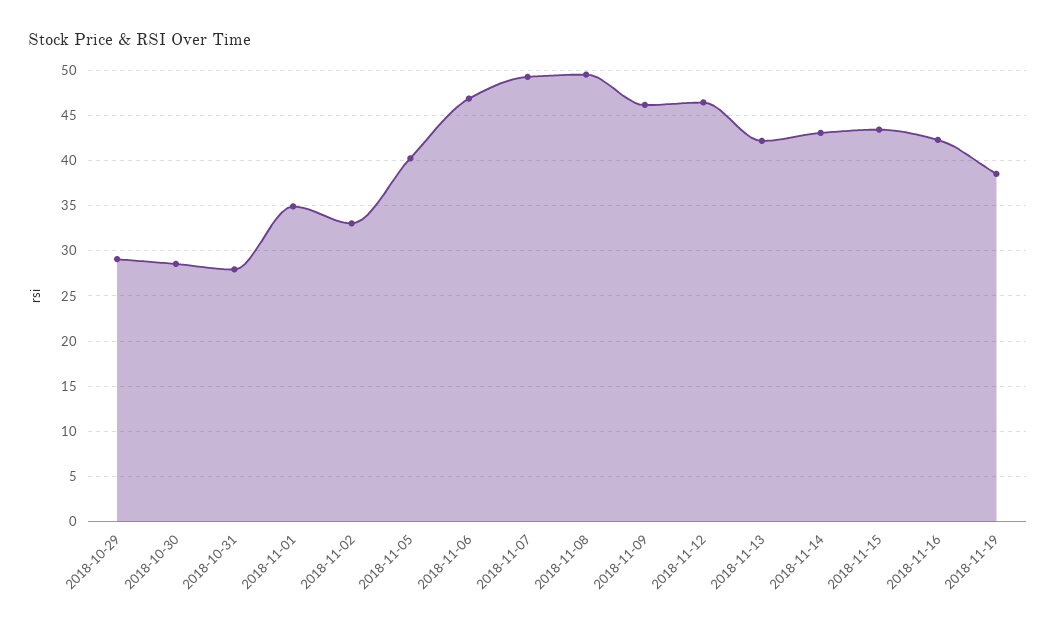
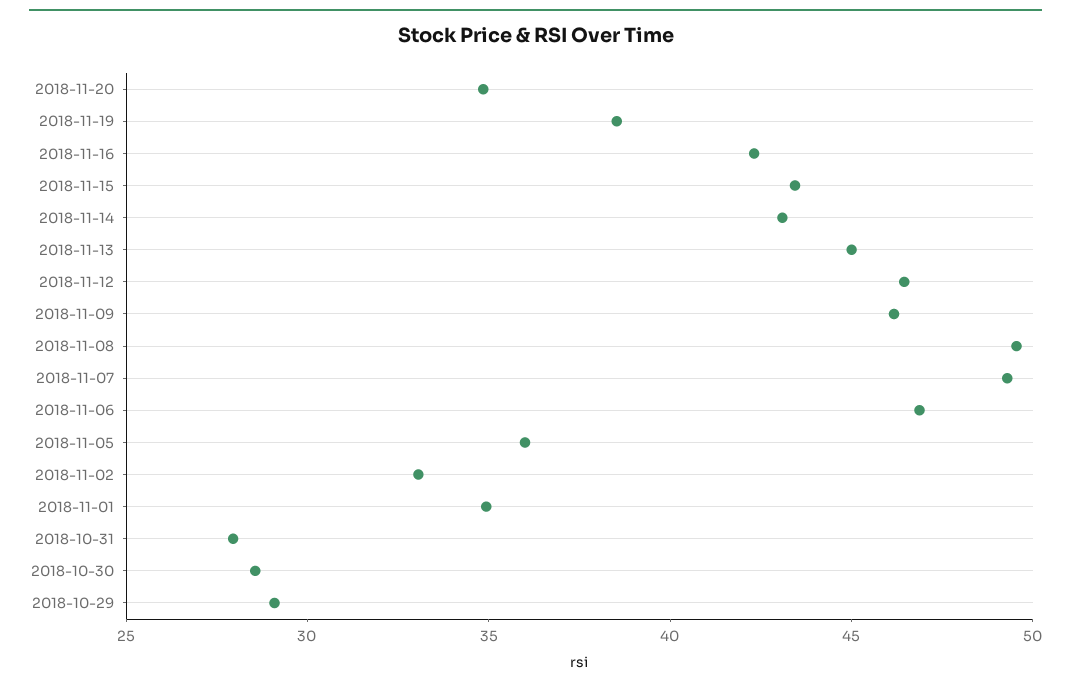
2018-11-05: 40 -> 36
2018-11-13: 42 -> 45
2018-11-20: none -> 35

